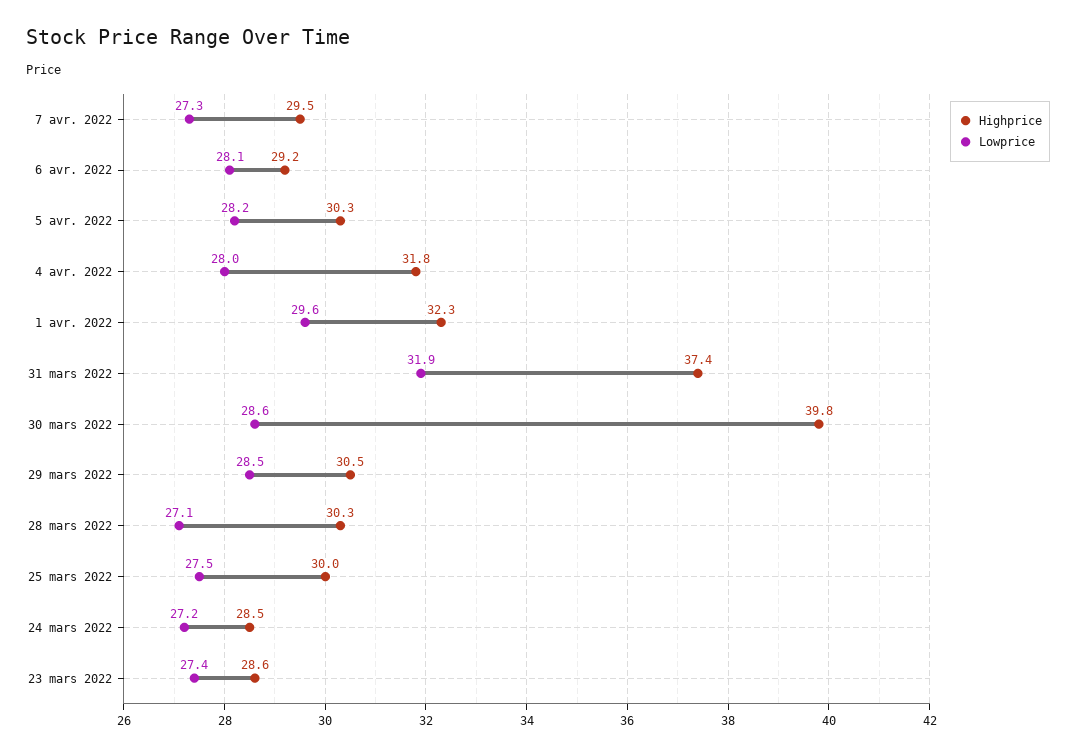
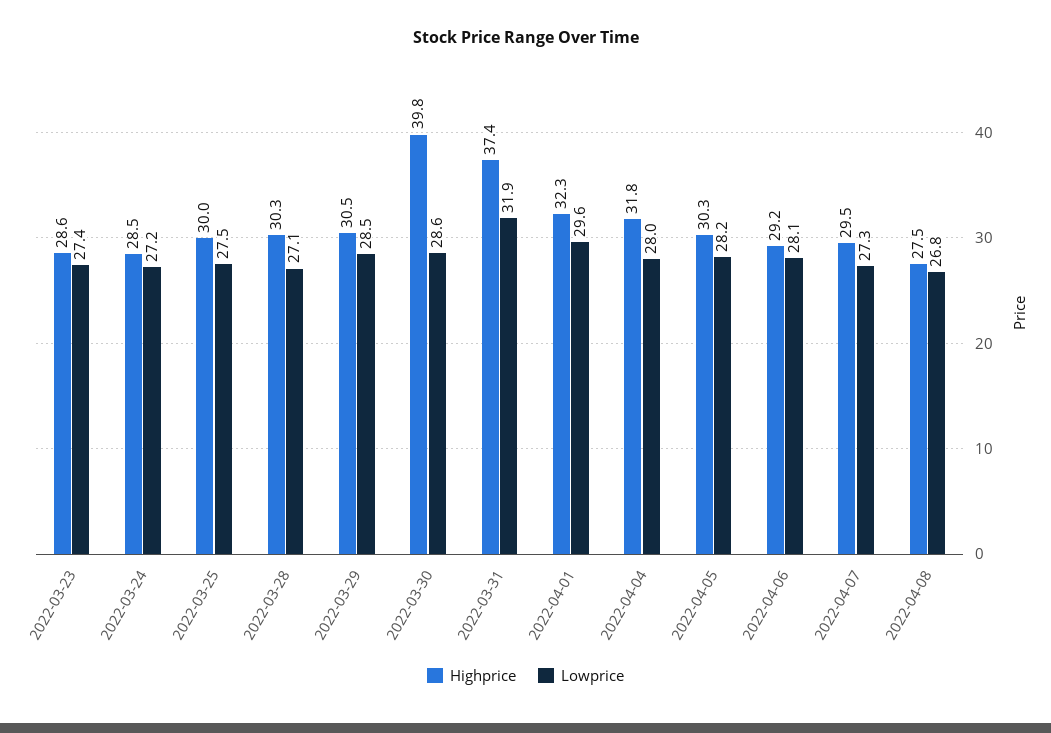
Highprice, 2022-04-08: none -> 27.5
Lowprice, 2022-04-08: none -> 26.8

